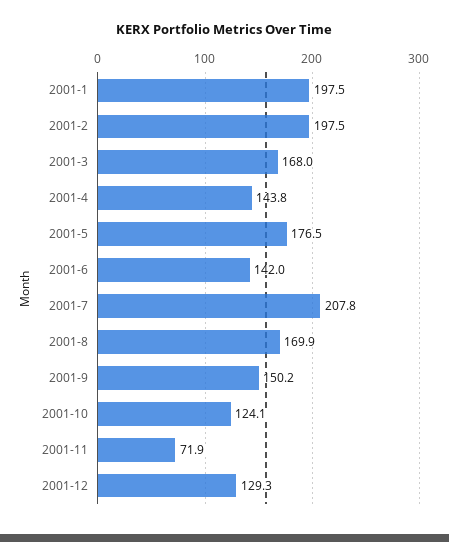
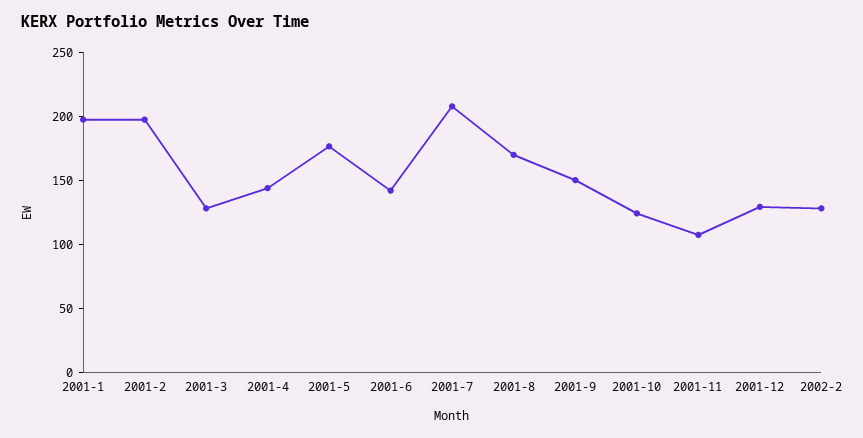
2001-3: 168 -> 130
2001-11: 71.9 -> 110
2002-2: none -> 130

